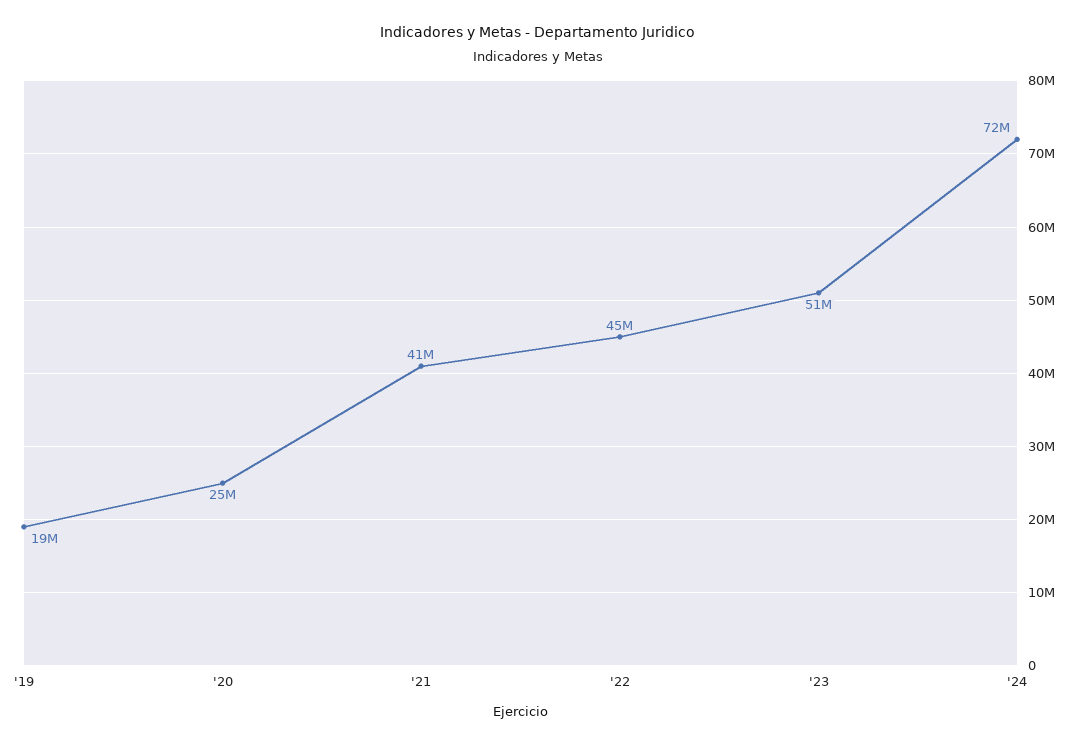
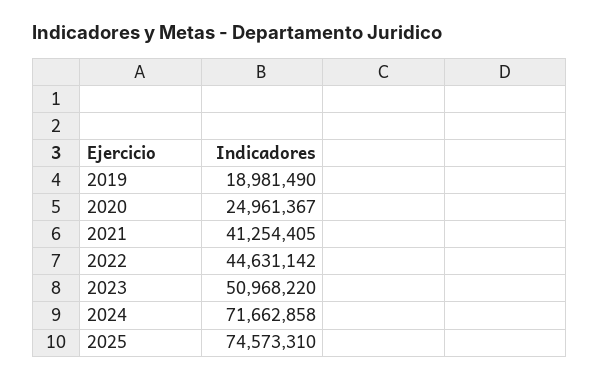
2025: none -> 74573310

